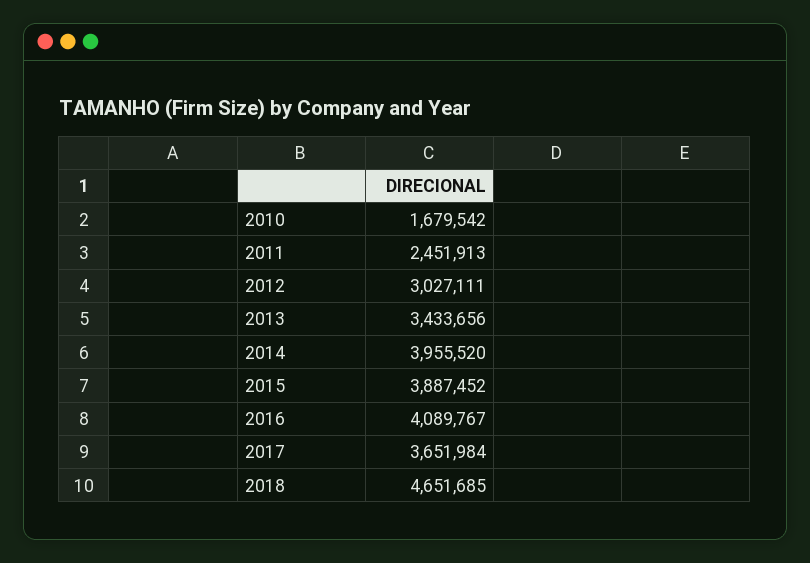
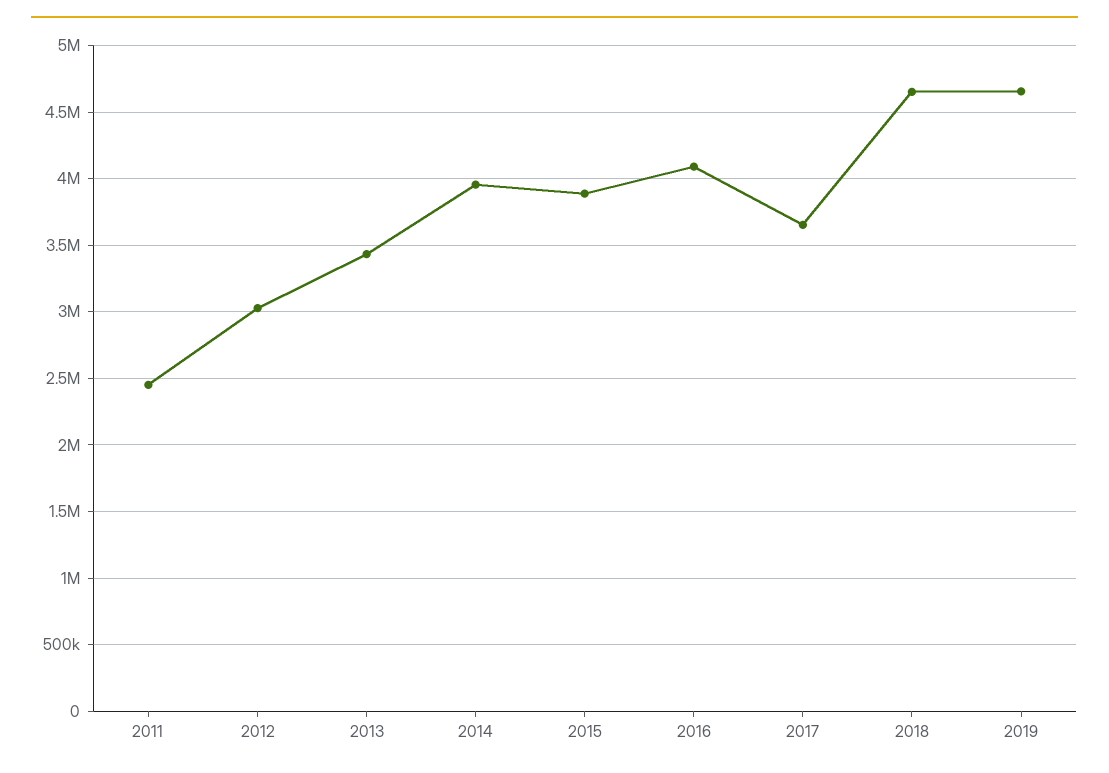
2010: 1679542 -> none
2019: none -> 4650000

